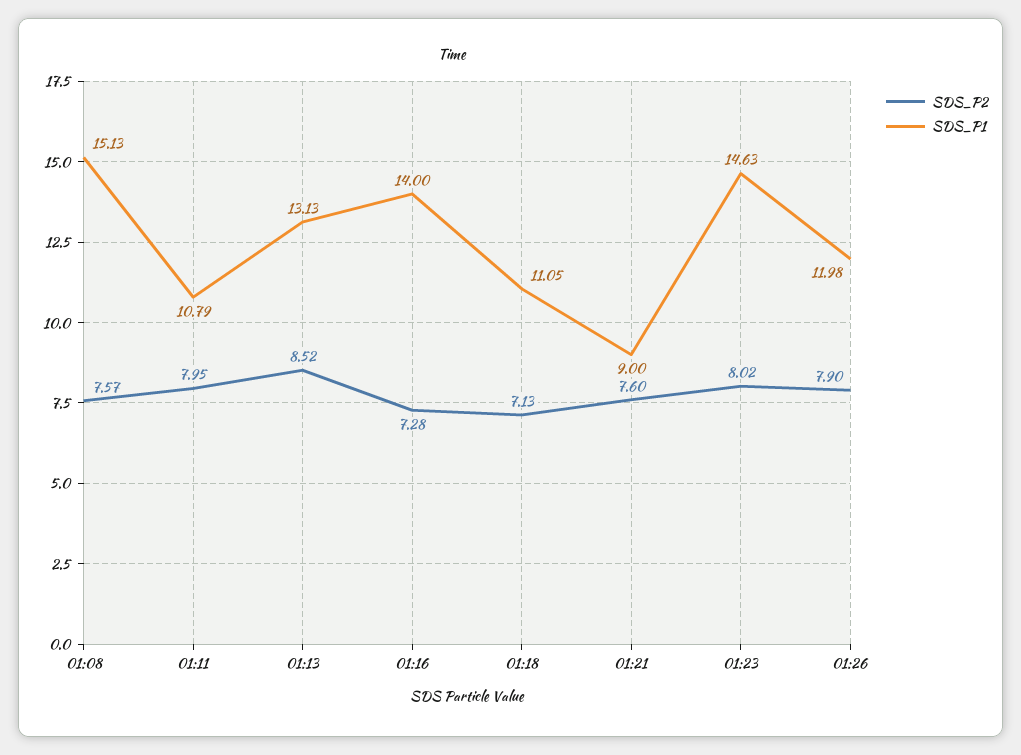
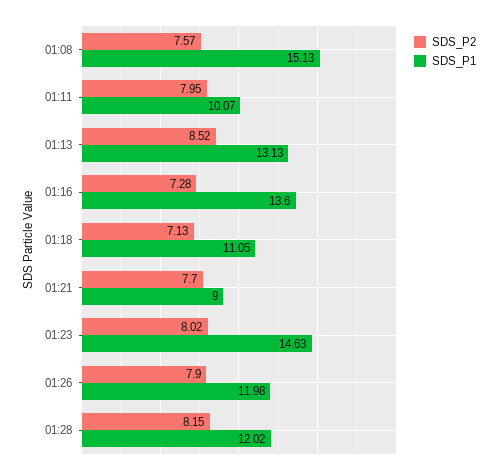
SDS_P1, 01:11: 10.79 -> 10.07
SDS_P1, 01:16: 14 -> 13.6
SDS_P2, 01:21: 7.6 -> 7.7
SDS_P2, 01:28: none -> 8.15
SDS_P1, 01:28: none -> 12.02

